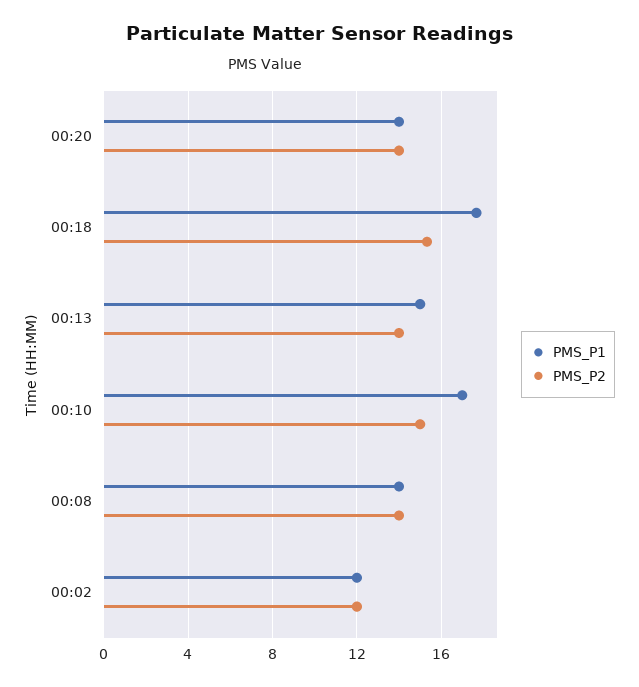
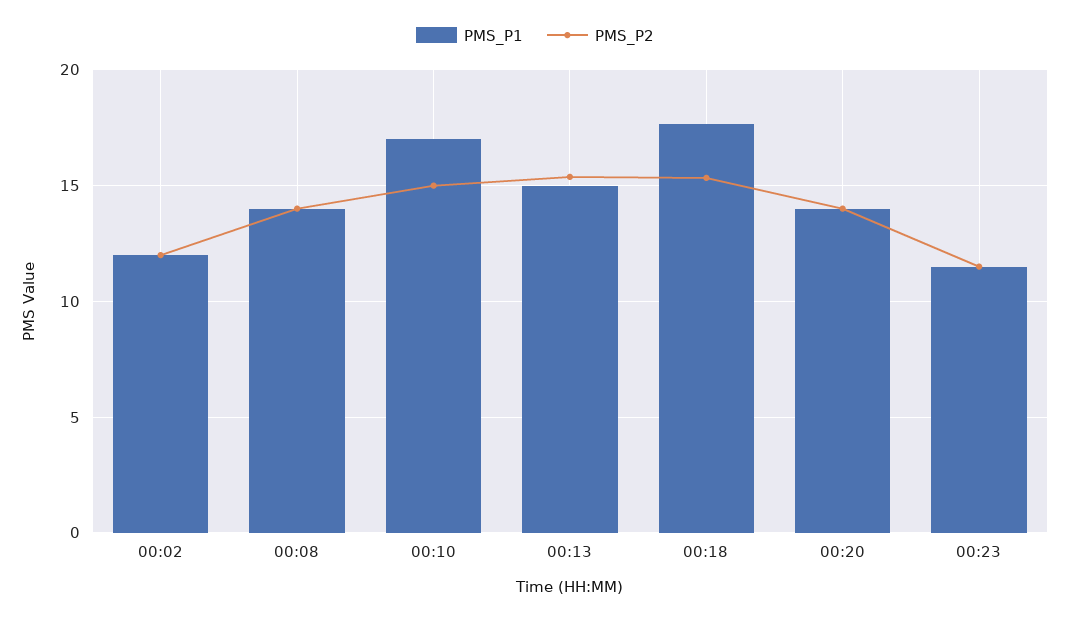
PMS_P2, 00:13: 14 -> 15.5
PMS_P1, 00:23: none -> 11.5
PMS_P2, 00:23: none -> 11.5

